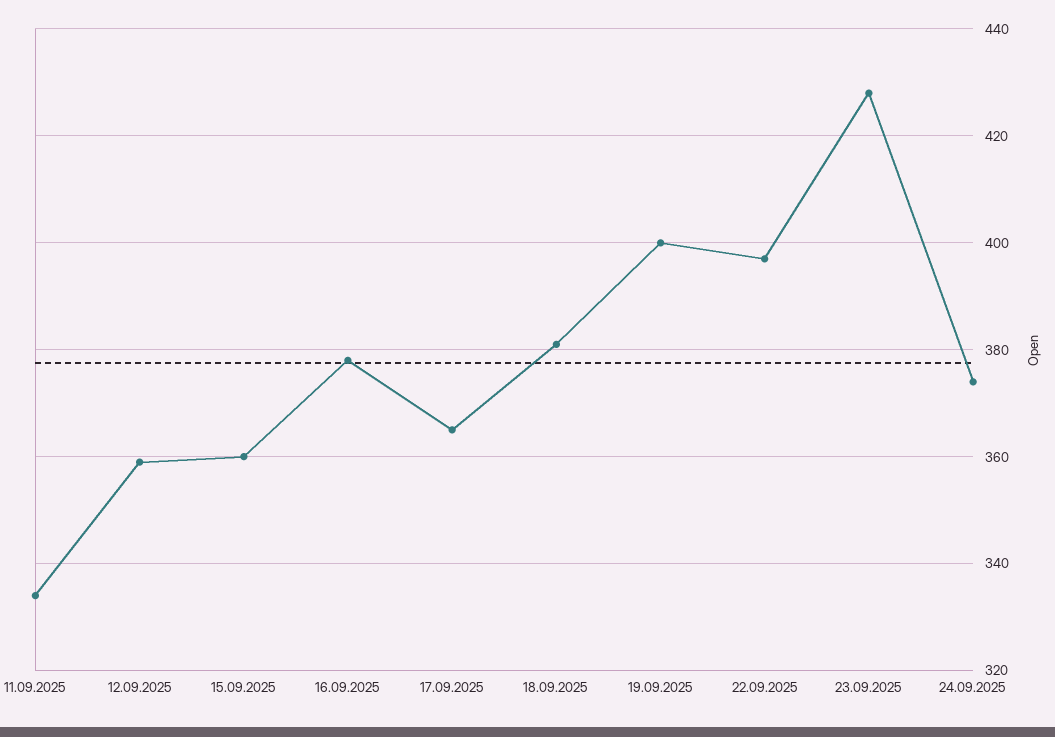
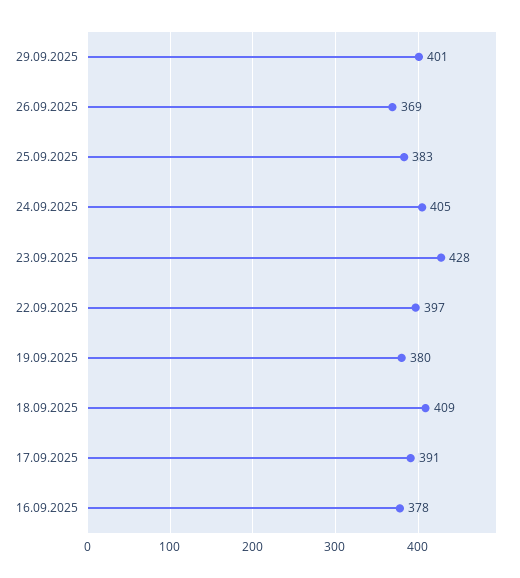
11.09.2025: 335 -> none
12.09.2025: 360 -> none
15.09.2025: 360 -> none
17.09.2025: 365 -> 391
18.09.2025: 380 -> 409
19.09.2025: 400 -> 380
24.09.2025: 375 -> 405
29.09.2025: none -> 401
26.09.2025: none -> 369
25.09.2025: none -> 383

